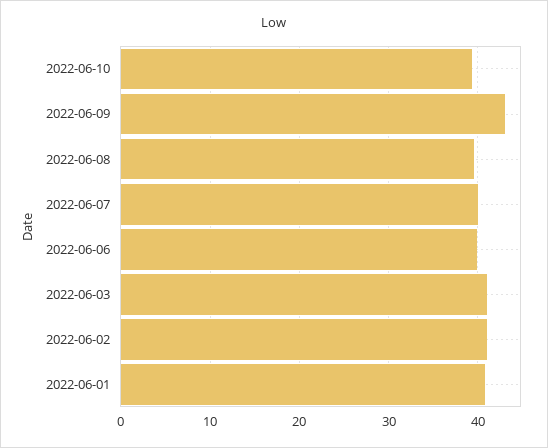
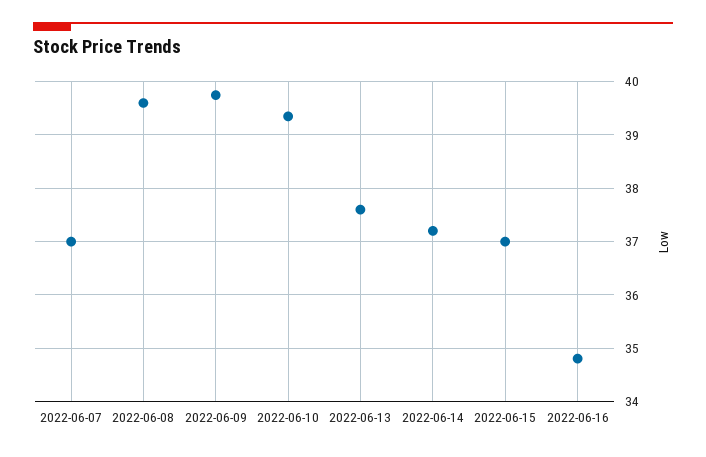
2022-06-09: 43 -> 39.8
2022-06-07: 40 -> 37
2022-06-06: 40 -> none
2022-06-03: 41 -> none
2022-06-02: 41 -> none
2022-06-01: 41 -> none
2022-06-13: none -> 37.6
2022-06-14: none -> 37.2
2022-06-15: none -> 37
2022-06-16: none -> 34.8

